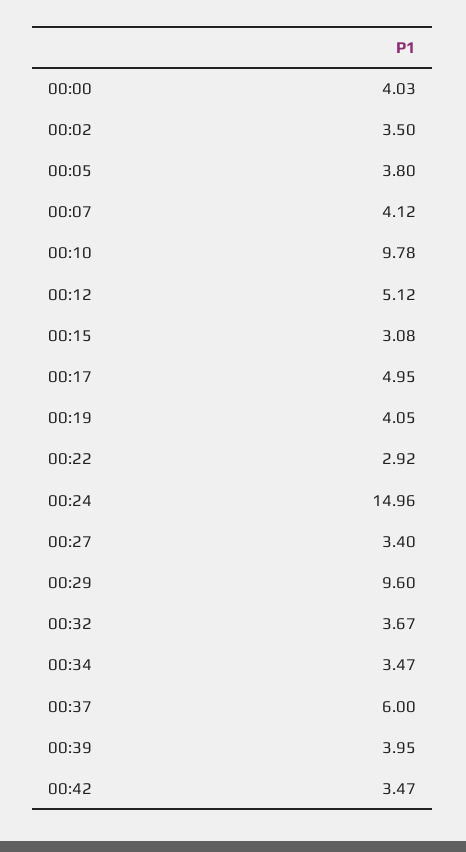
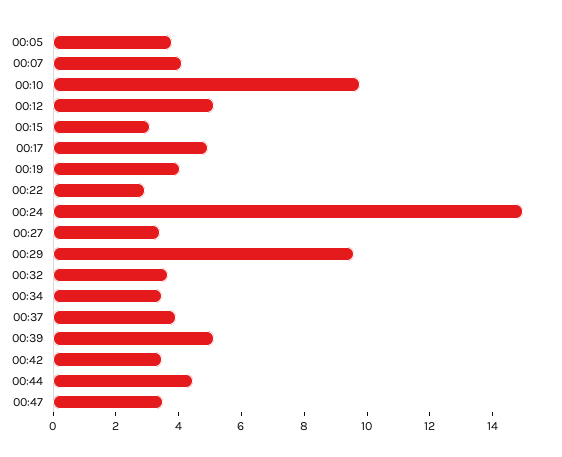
00:00: 4.03 -> none
00:02: 3.5 -> none
00:37: 6 -> 4
00:39: 3.95 -> 5
00:44: none -> 4.5
00:47: none -> 3.5

